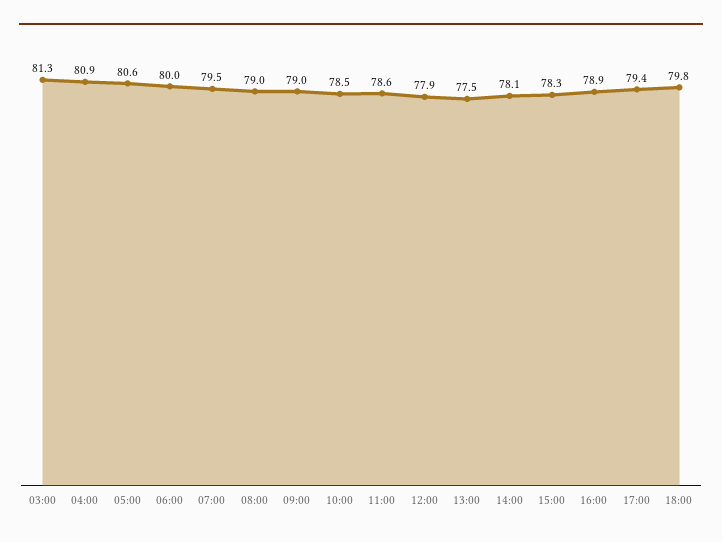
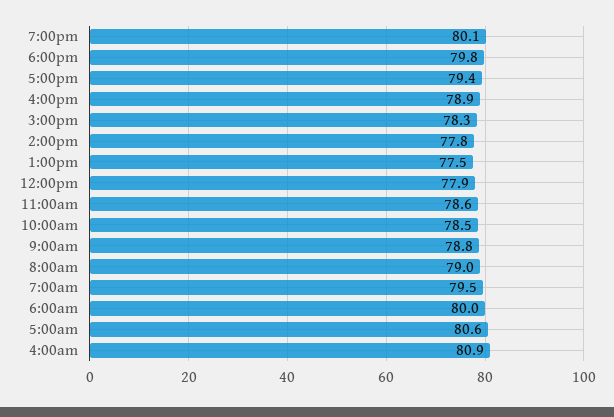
03:00: 81.3 -> none
09:00: 79 -> 78.8
14:00: 78.1 -> 77.8
7:00pm: none -> 80.1

